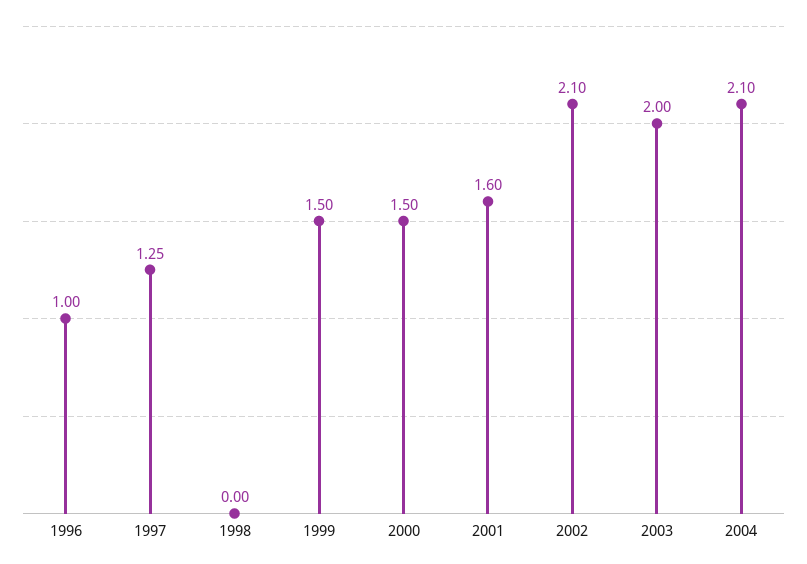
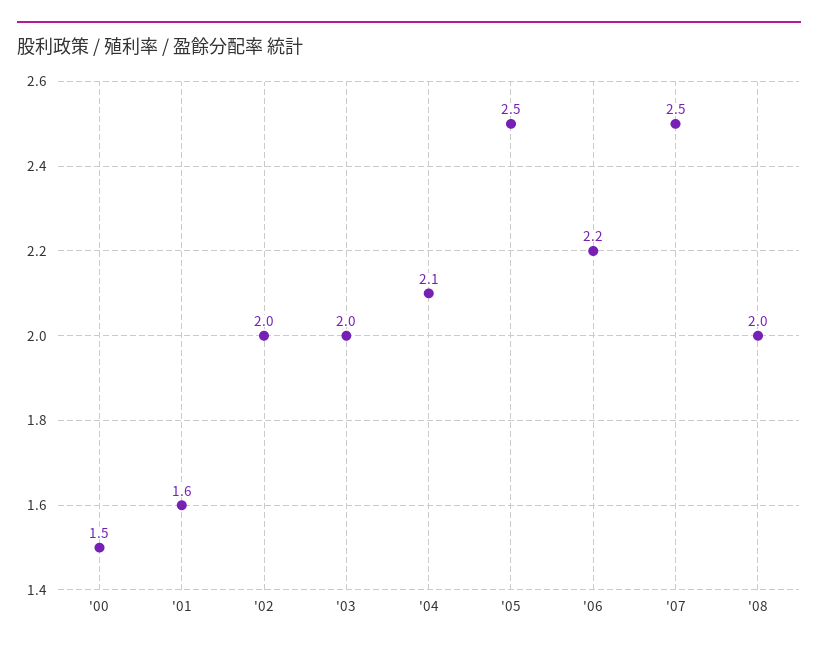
1996: 1 -> none
1997: 1.25 -> none
1998: 0 -> none
1999: 1.5 -> none
2002: 2.1 -> 2
'05: none -> 2.5
'06: none -> 2.2
'07: none -> 2.5
'08: none -> 2

